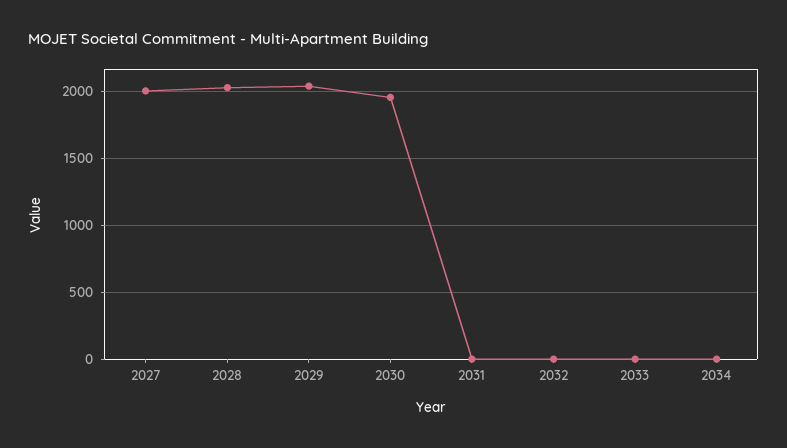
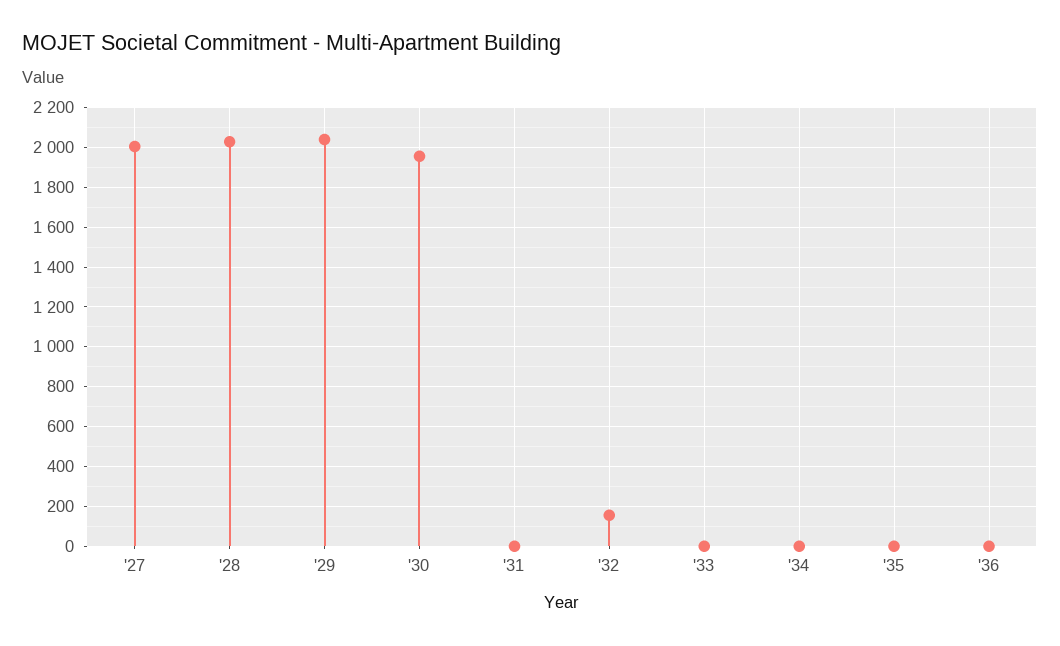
2032: 0 -> 150
'35: none -> 0
'36: none -> 0

